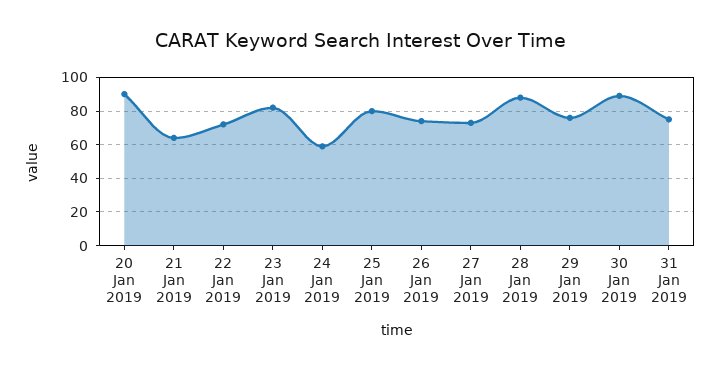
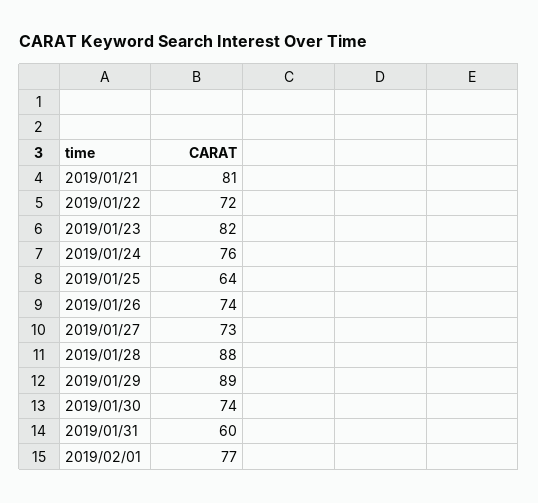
20 Jan 2019: 90 -> none
21 Jan 2019: 65 -> 81
24 Jan 2019: 60 -> 76
25 Jan 2019: 80 -> 64
29 Jan 2019: 75 -> 89
30 Jan 2019: 90 -> 74
31 Jan 2019: 75 -> 60
2019/02/01: none -> 77

